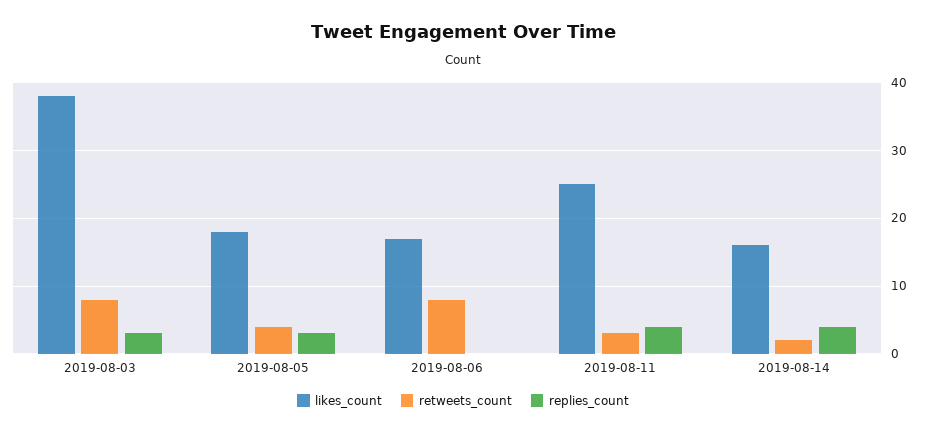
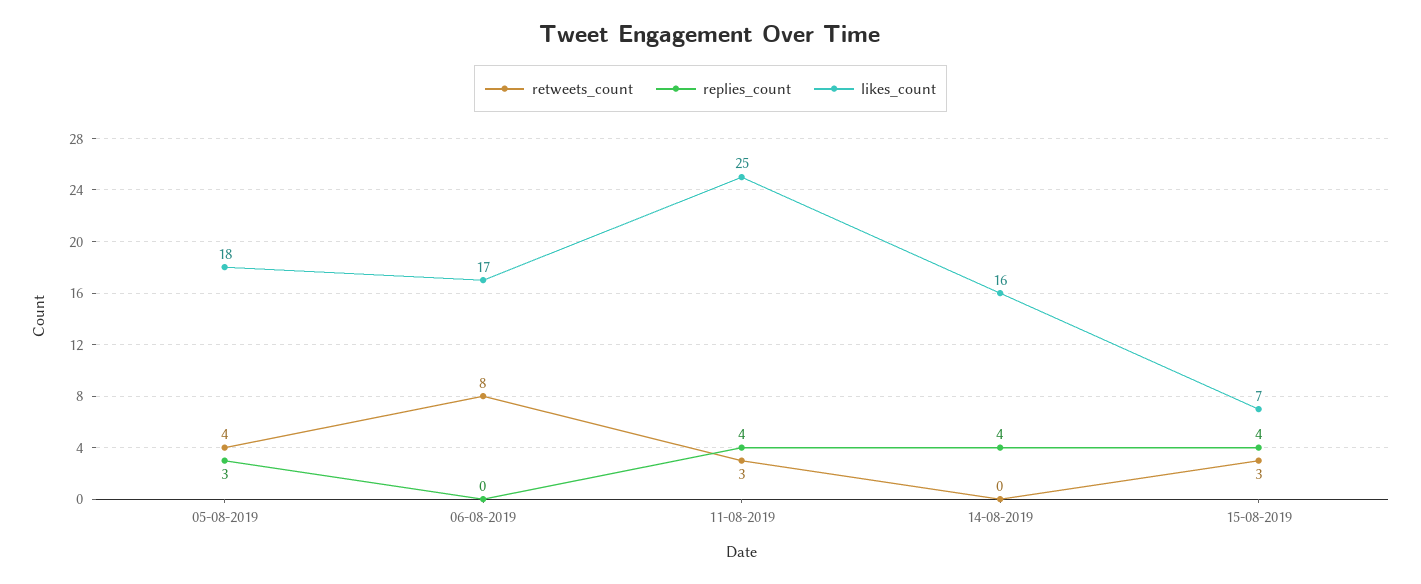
likes_count, 2019-08-03: 38 -> none
retweets_count, 2019-08-03: 8 -> none
replies_count, 2019-08-03: 3 -> none
retweets_count, 2019-08-14: 2 -> 0
retweets_count, 15-08-2019: none -> 3
replies_count, 15-08-2019: none -> 4
likes_count, 15-08-2019: none -> 7

